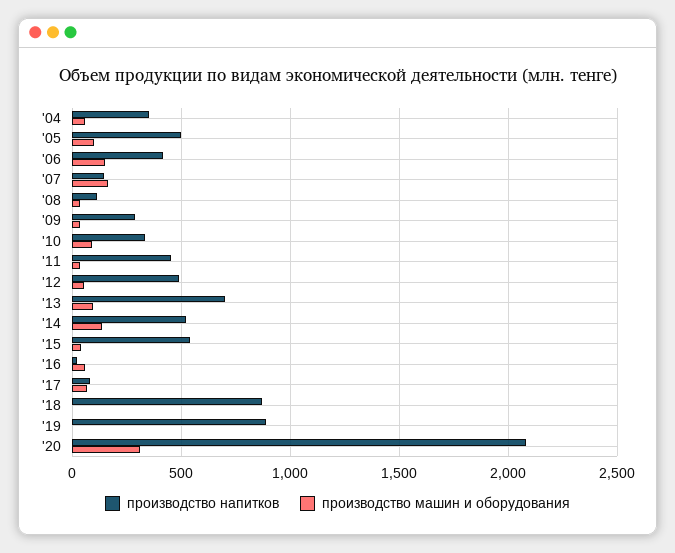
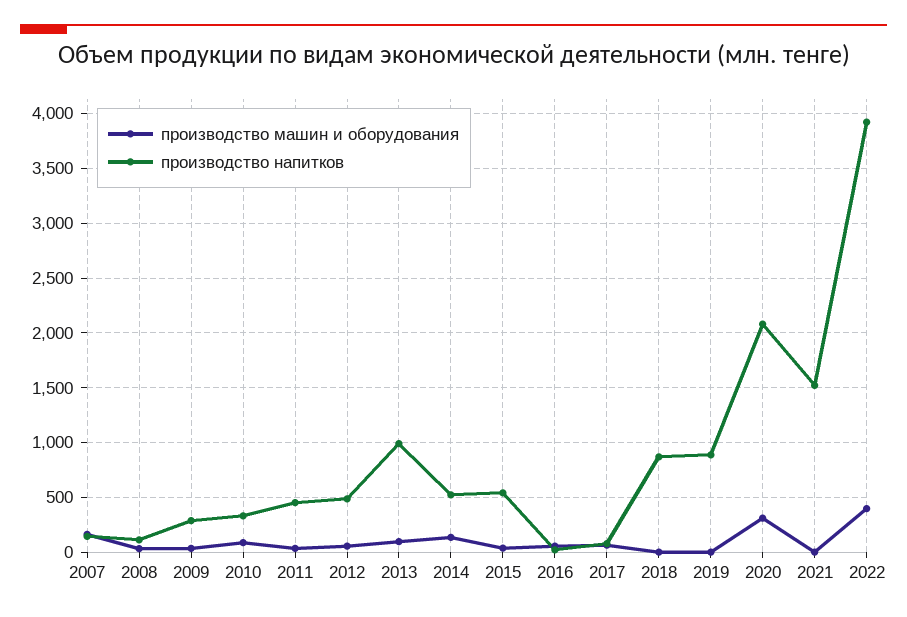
производство напитков, '04: 350 -> none
производство машин и оборудования, '04: 50 -> none
производство напитков, '05: 500 -> none
производство машин и оборудования, '05: 100 -> none
производство напитков, '06: 400 -> none
производство машин и оборудования, '06: 150 -> none
производство напитков, '13: 700 -> 1000
производство машин и оборудования, 2021: none -> 0
производство напитков, 2021: none -> 1500
производство машин и оборудования, 2022: none -> 400
производство напитков, 2022: none -> 3900

